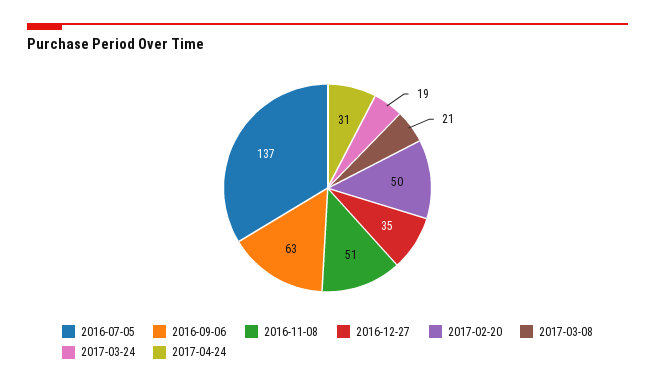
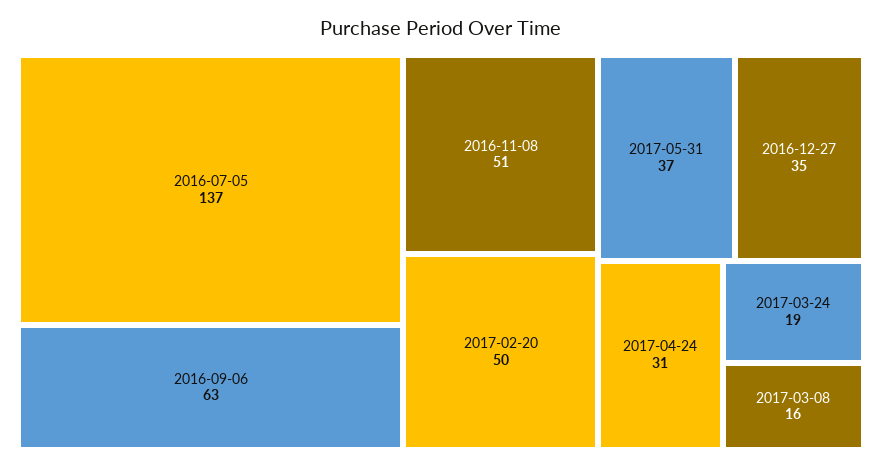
2017-03-08: 21 -> 16
2017-05-31: none -> 37

